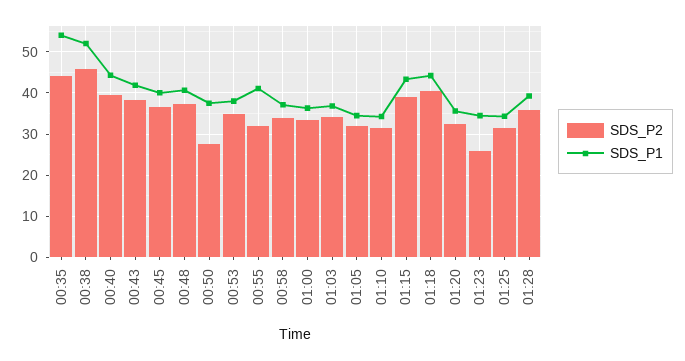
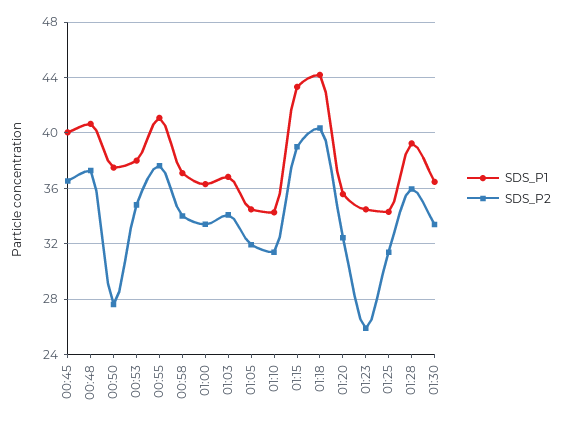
SDS_P2, 00:35: 44 -> none
SDS_P1, 00:35: 54 -> none
SDS_P2, 00:38: 46 -> none
SDS_P1, 00:38: 52 -> none
SDS_P2, 00:40: 40 -> none
SDS_P1, 00:40: 44 -> none
SDS_P2, 00:43: 38 -> none
SDS_P1, 00:43: 42 -> none
SDS_P2, 00:55: 32 -> 37.5
SDS_P1, 01:30: none -> 36.5
SDS_P2, 01:30: none -> 33.5

